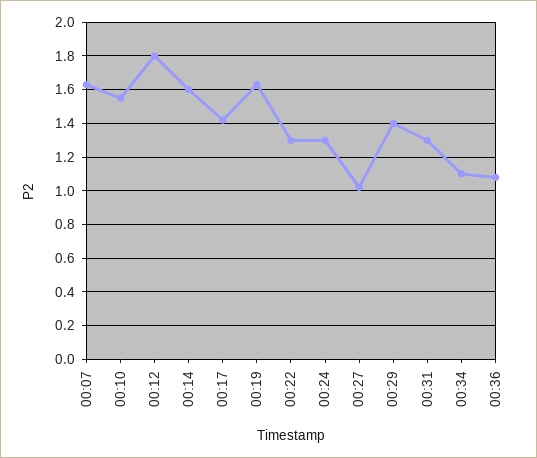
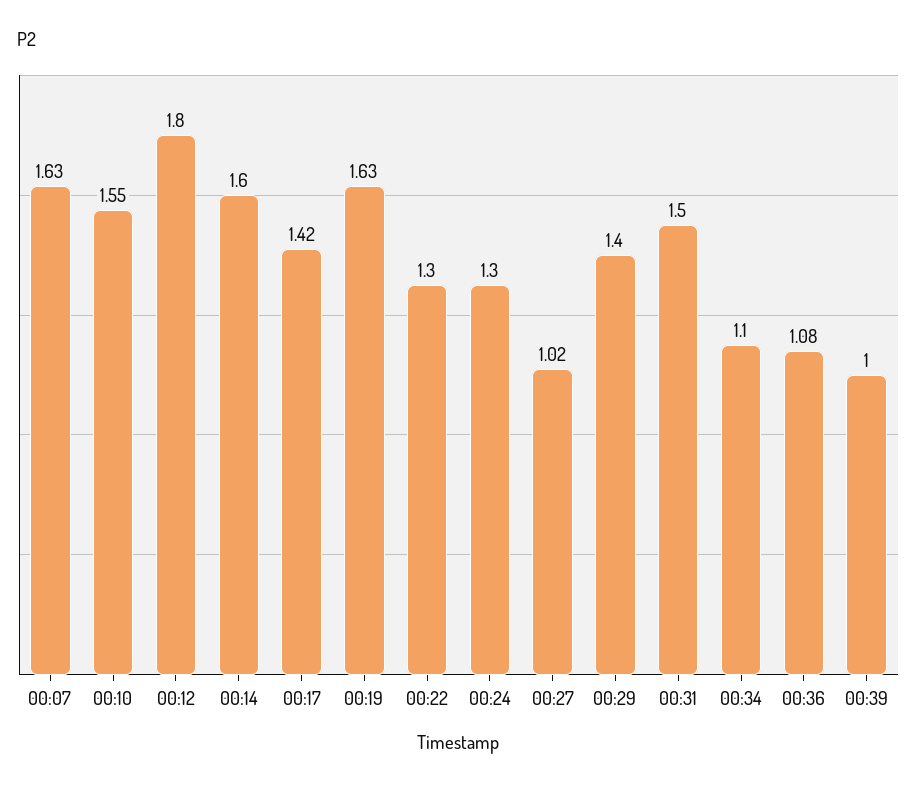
00:31: 1.3 -> 1.5
00:39: none -> 1

